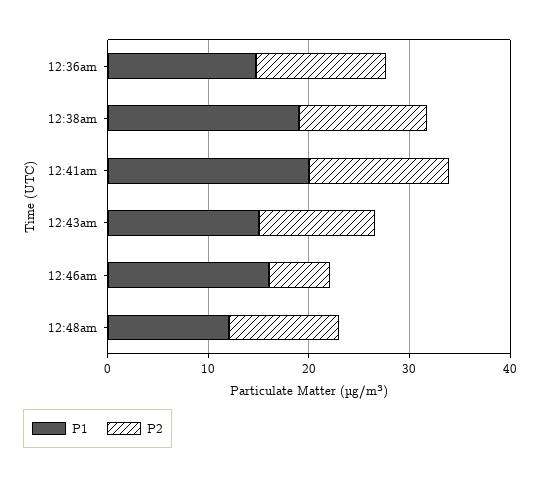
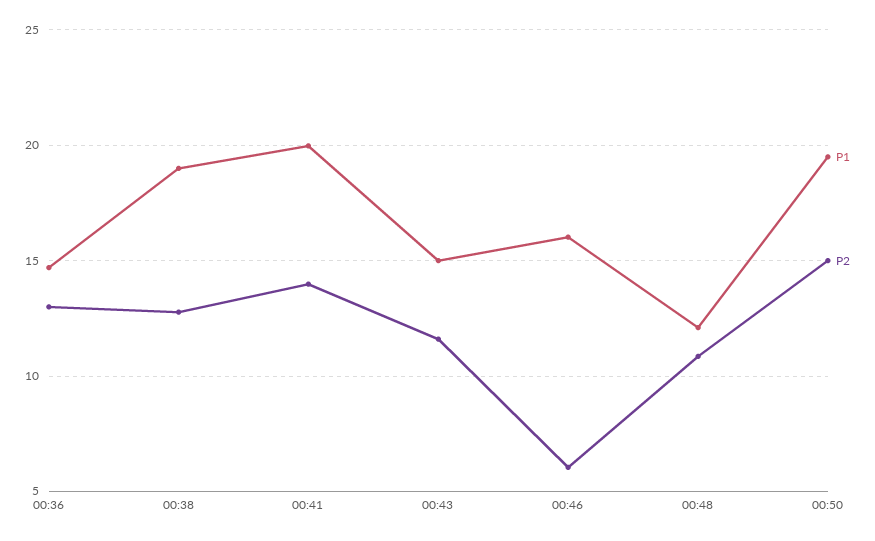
P1, 00:50: none -> 19.5
P2, 00:50: none -> 15

